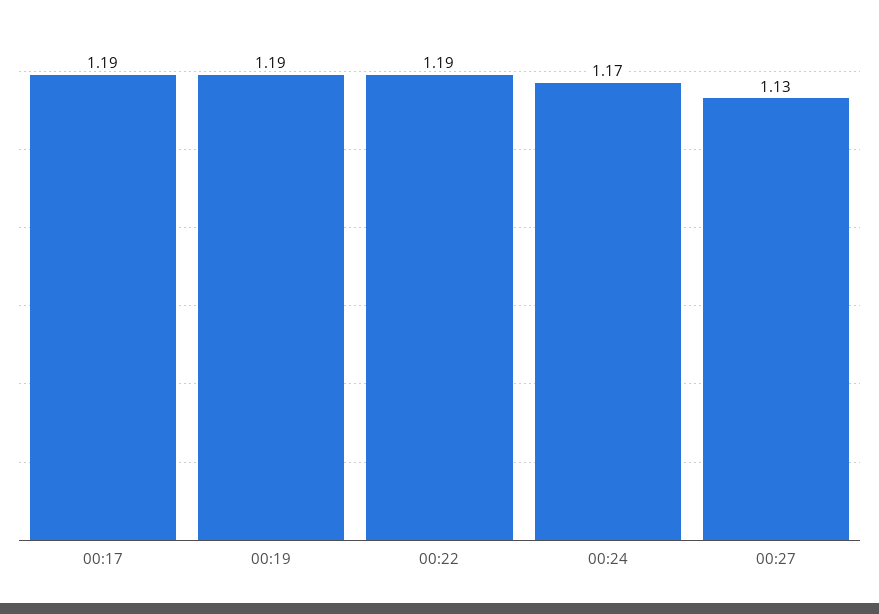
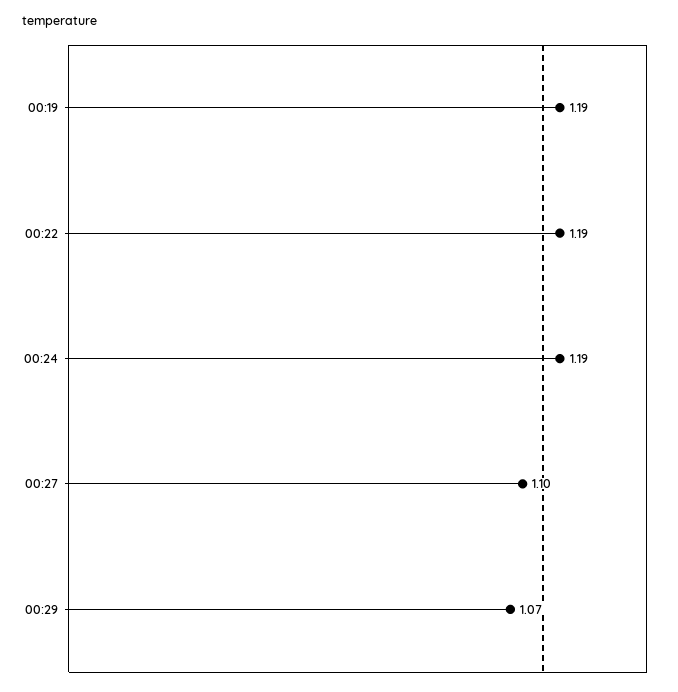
00:17: 1.19 -> none
00:24: 1.17 -> 1.19
00:27: 1.13 -> 1.1
00:29: none -> 1.07

